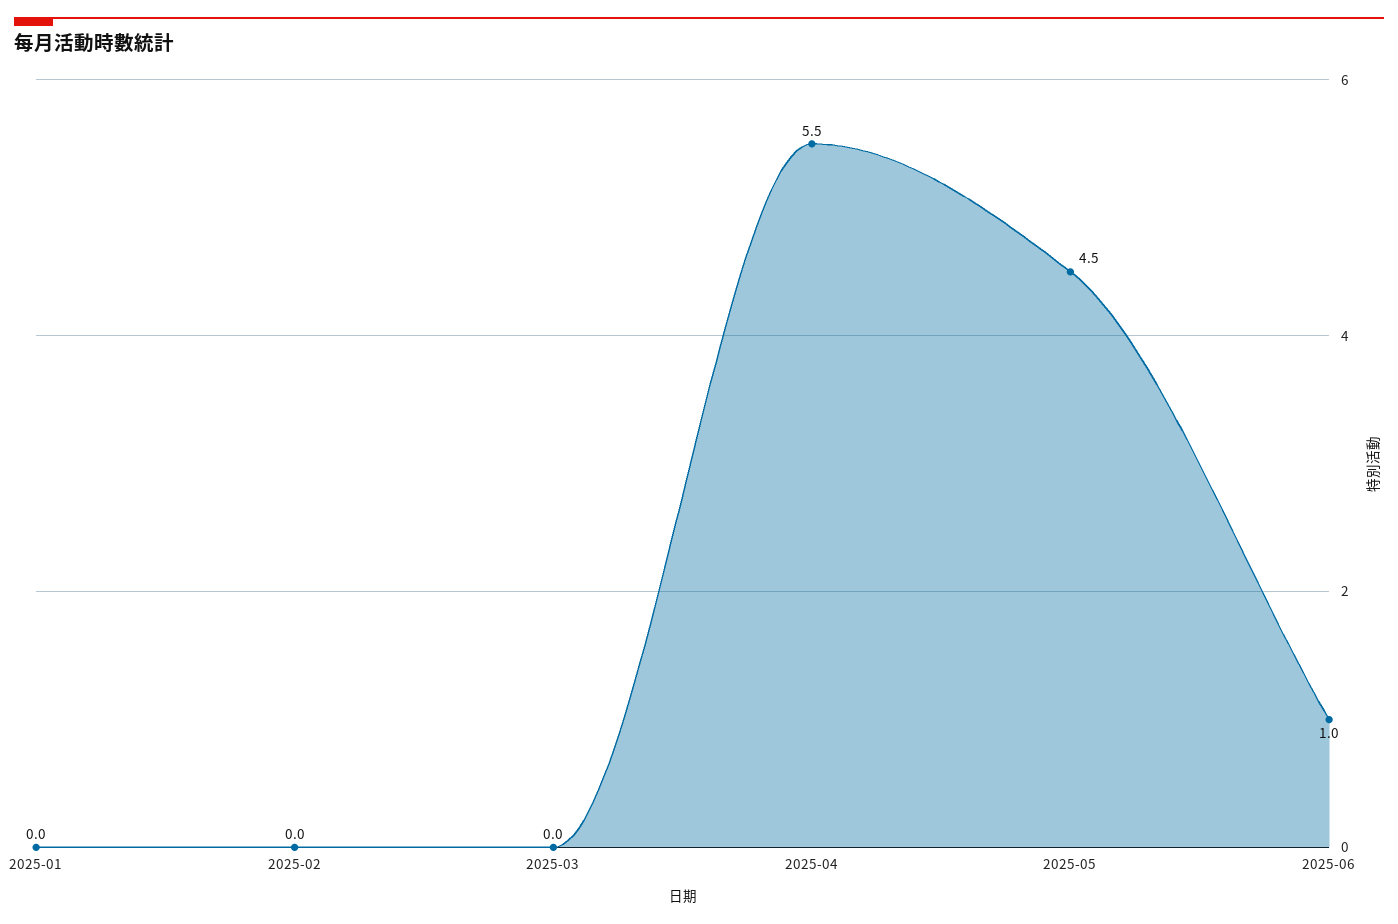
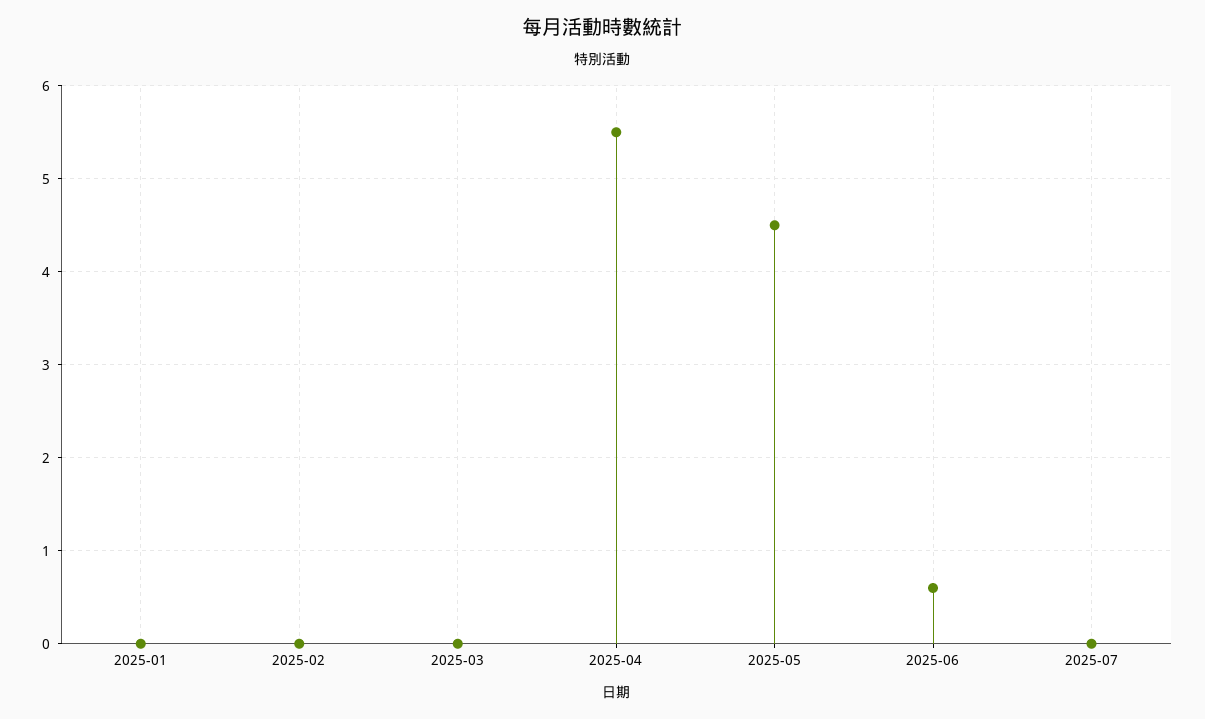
2025-06: 1 -> 0.6
2025-07: none -> 0

